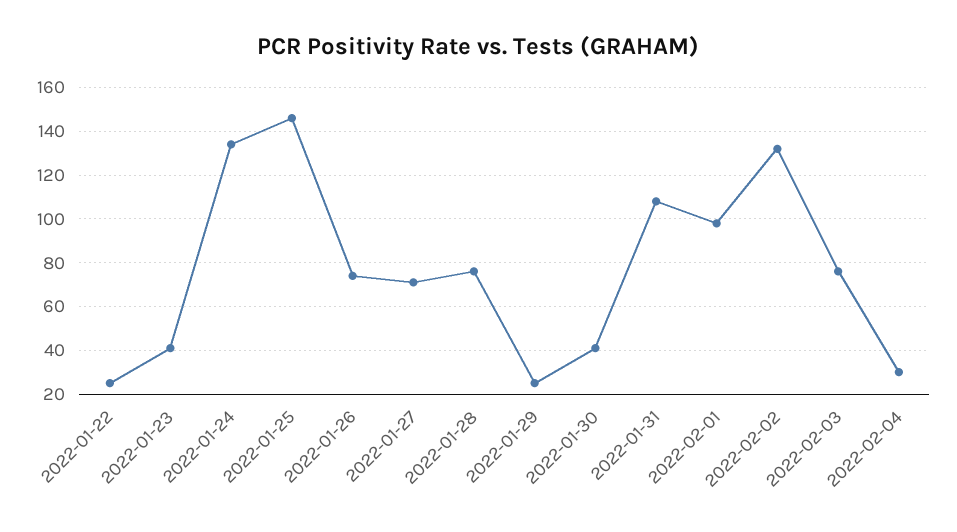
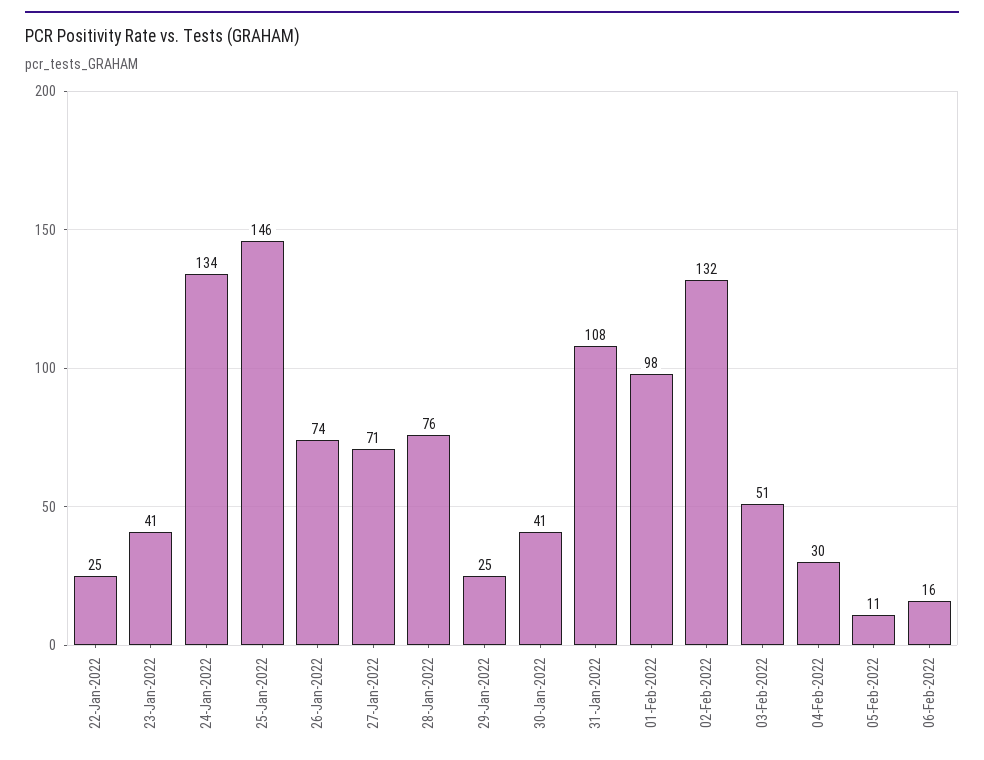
2022-02-03: 75 -> 51
05-Feb-2022: none -> 11
06-Feb-2022: none -> 16

